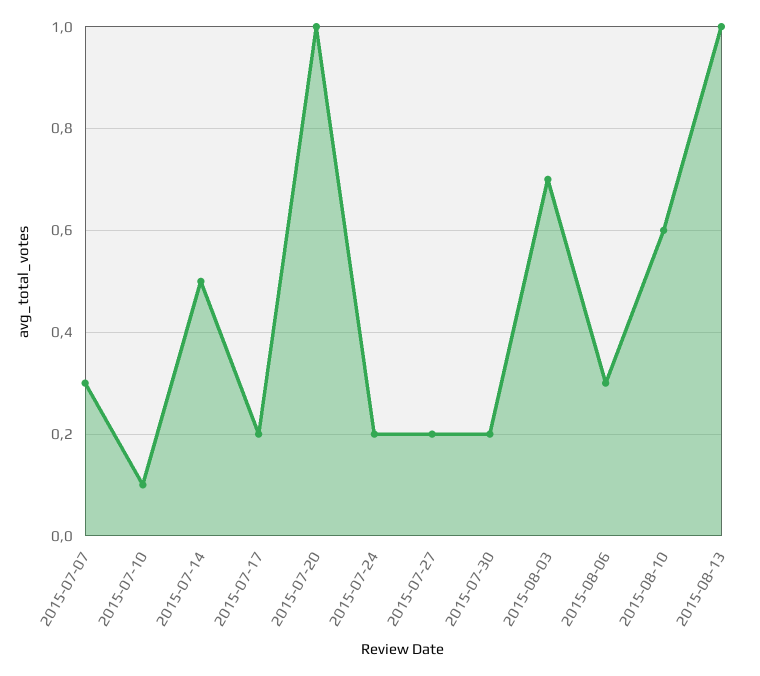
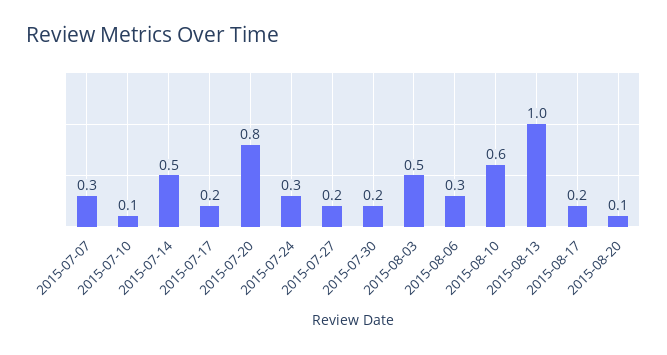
2015-07-20: 1 -> 0.8
2015-07-24: 0.2 -> 0.3
2015-08-03: 0.7 -> 0.5
2015-08-17: none -> 0.2
2015-08-20: none -> 0.1

